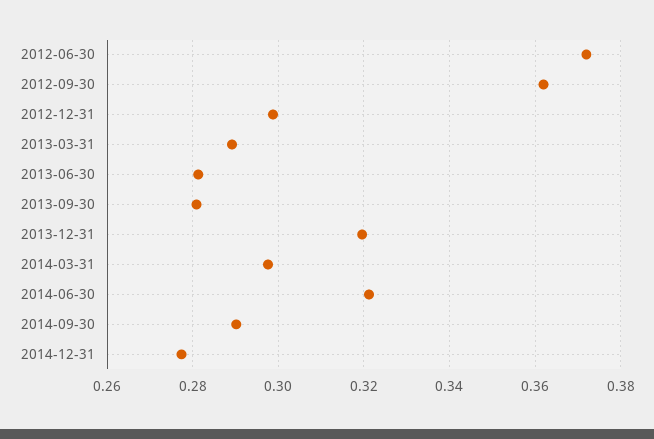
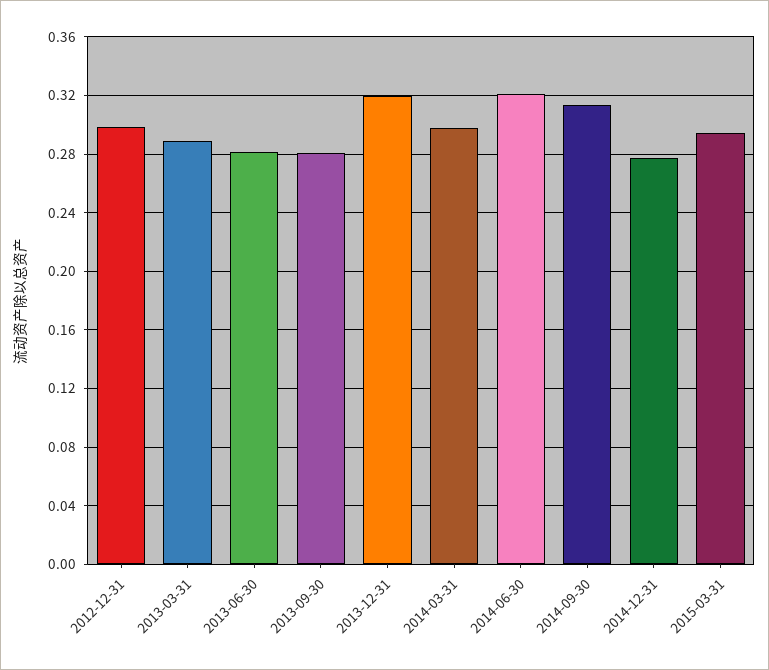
2012-06-30: 0.372 -> none
2012-09-30: 0.362 -> none
2014-09-30: 0.29 -> 0.315
2015-03-31: none -> 0.295

